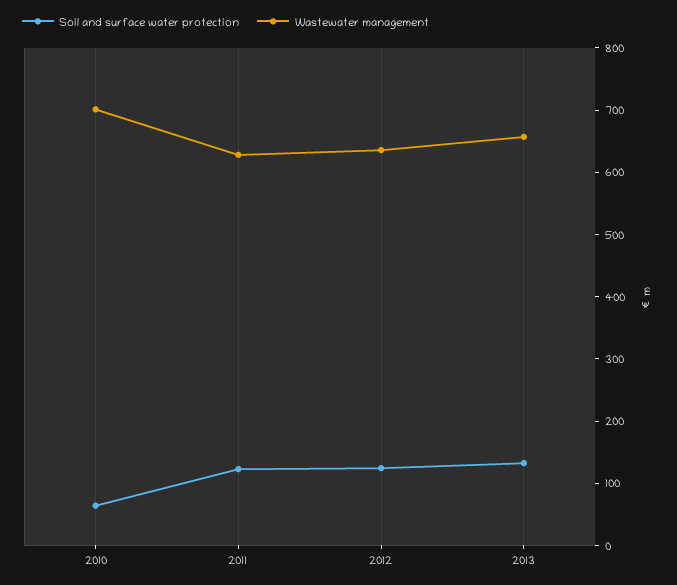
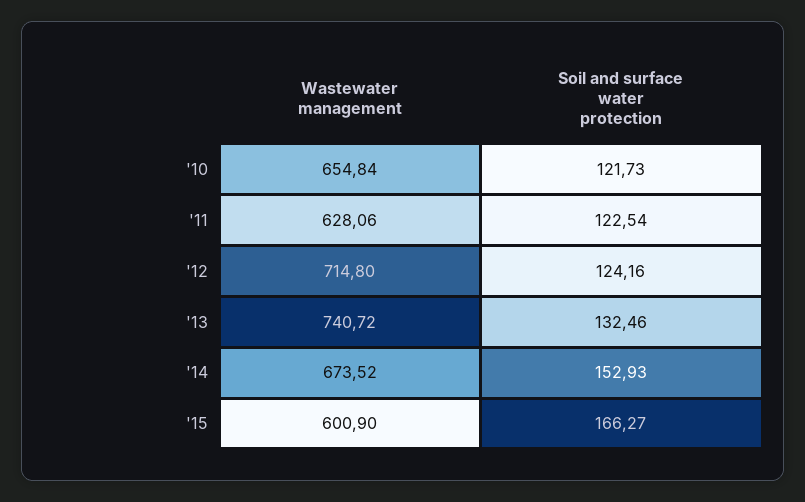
Soil and surface water protection, 2010: 60 -> 121.73
Wastewater management, 2010: 700 -> 654.84
Wastewater management, 2012: 640 -> 714.8
Wastewater management, 2013: 660 -> 740.72
Wastewater management, '14: none -> 673.52
Soil and surface water protection, '14: none -> 152.93
Wastewater management, '15: none -> 600.9
Soil and surface water protection, '15: none -> 166.27

